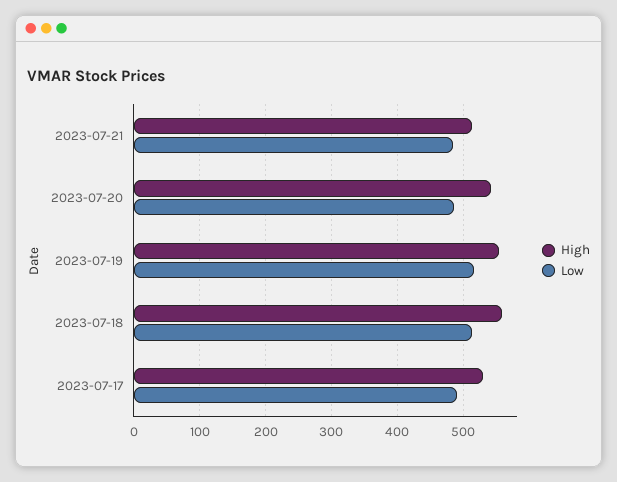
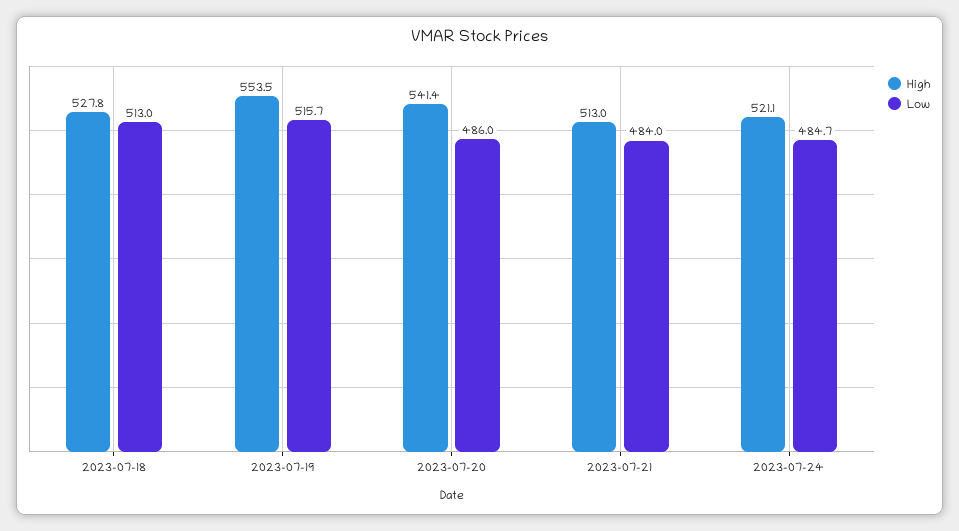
High, 2023-07-18: 560 -> 527.8
High, 2023-07-17: 530 -> none
Low, 2023-07-17: 490 -> none
High, 2023-07-24: none -> 521.1
Low, 2023-07-24: none -> 484.7

